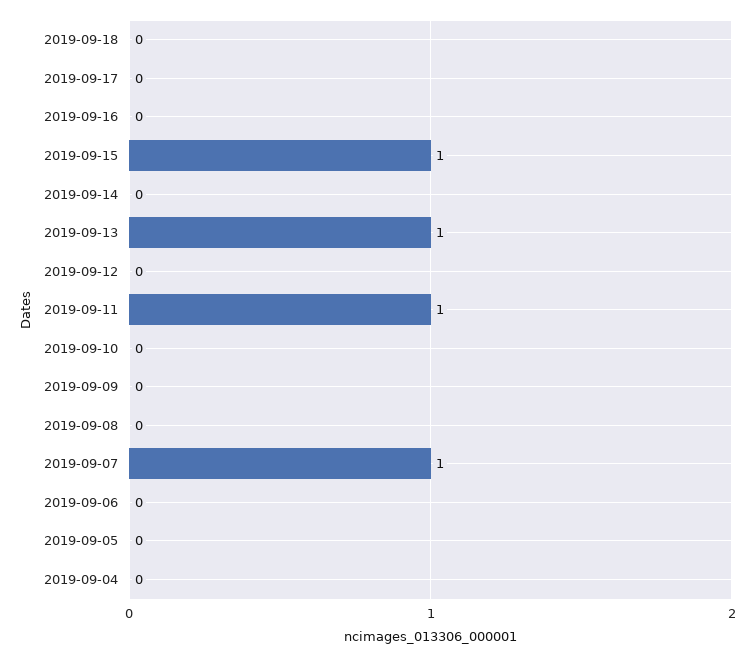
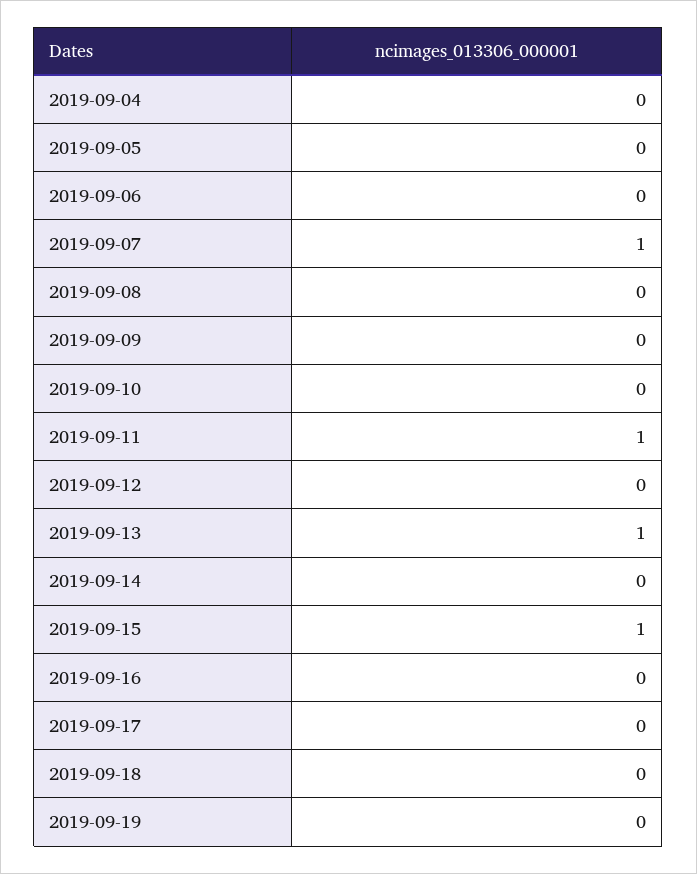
2019-09-19: none -> 0

